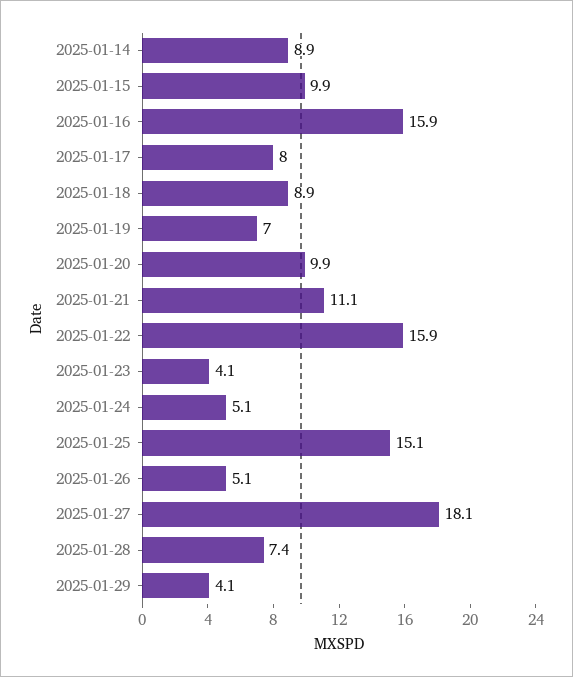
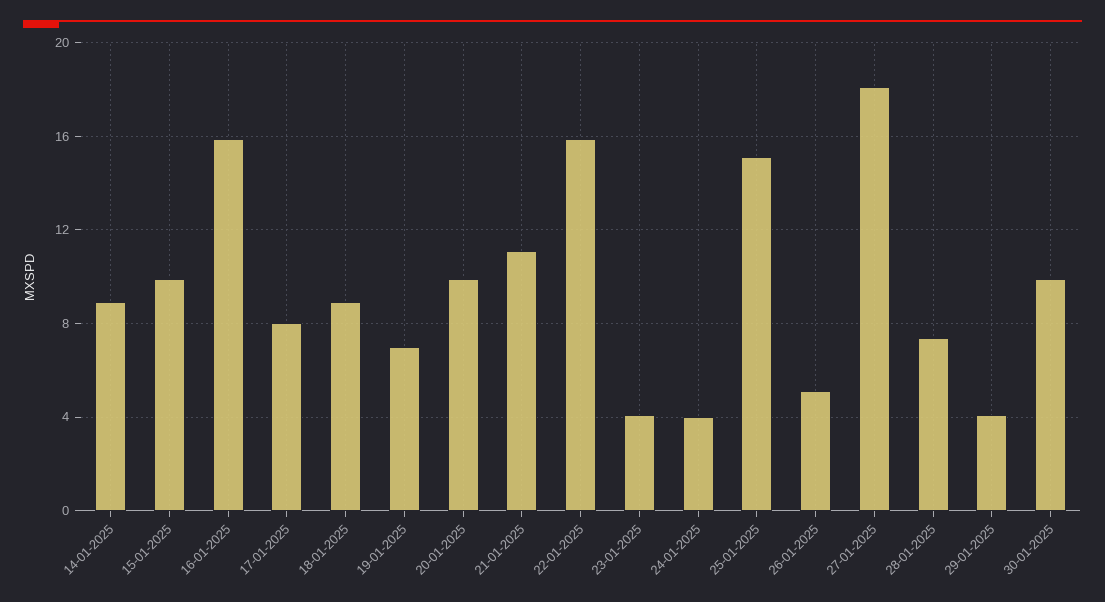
2025-01-24: 5.1 -> 4
30-01-2025: none -> 10

